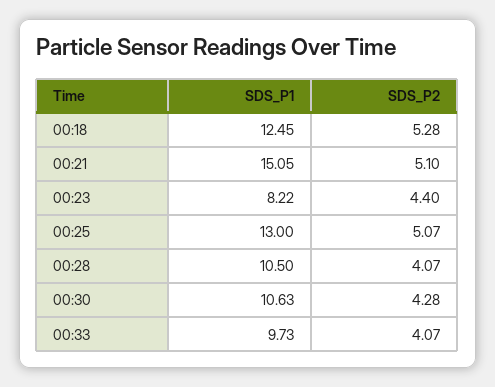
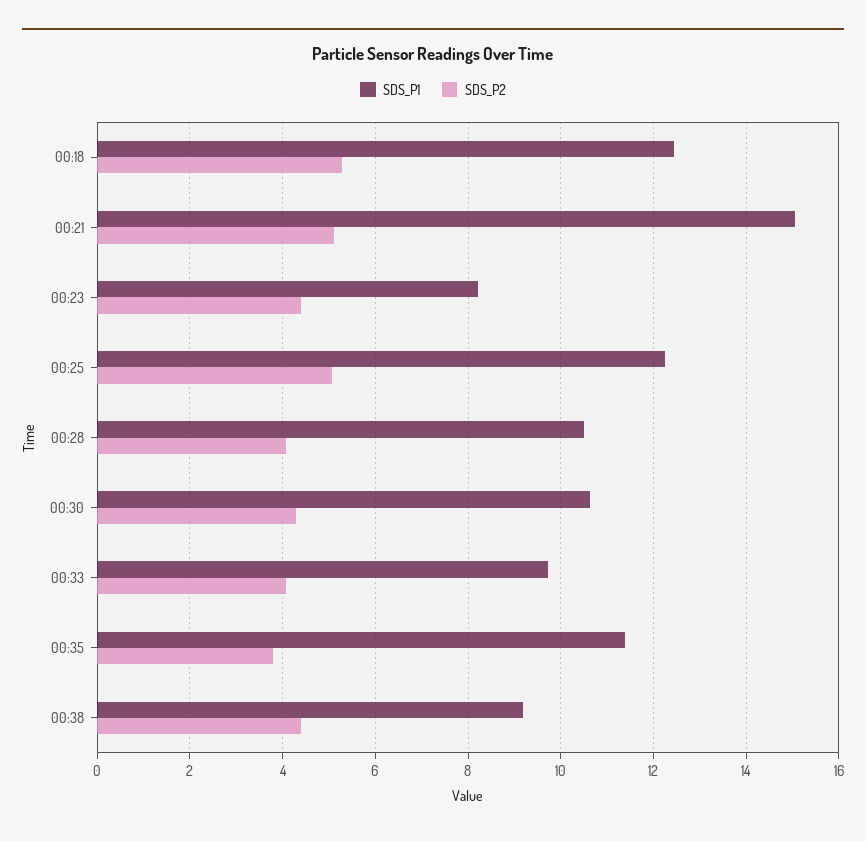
SDS_P1, 00:25: 13 -> 12.2
SDS_P1, 00:35: none -> 11.4
SDS_P2, 00:35: none -> 3.8
SDS_P1, 00:38: none -> 9.2
SDS_P2, 00:38: none -> 4.4

